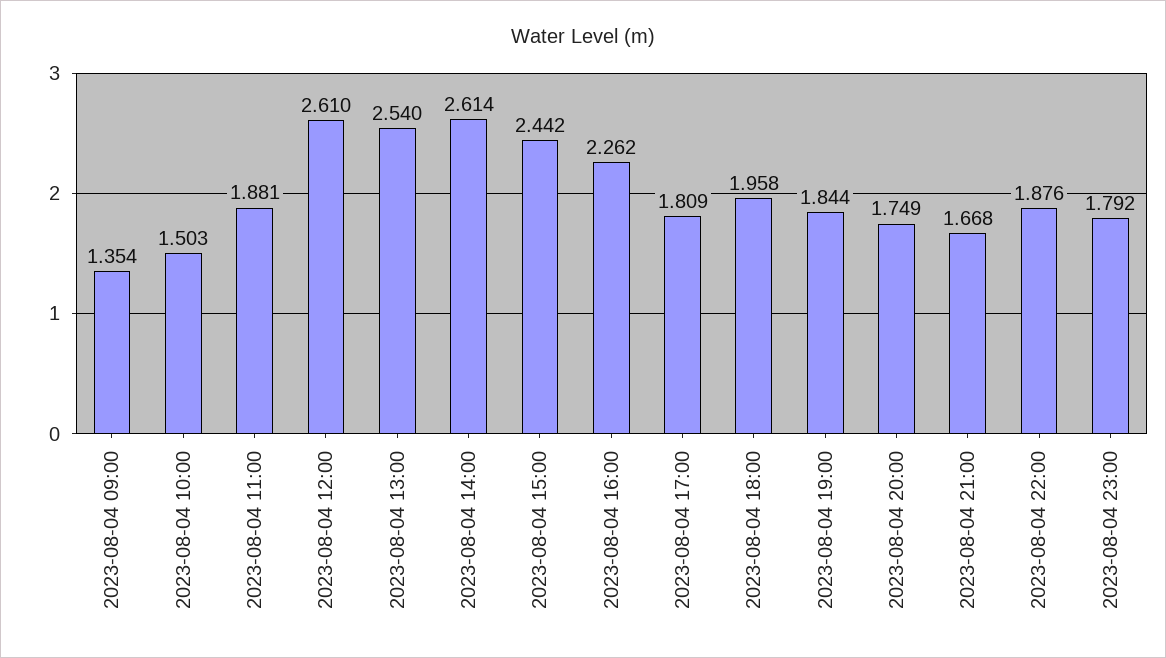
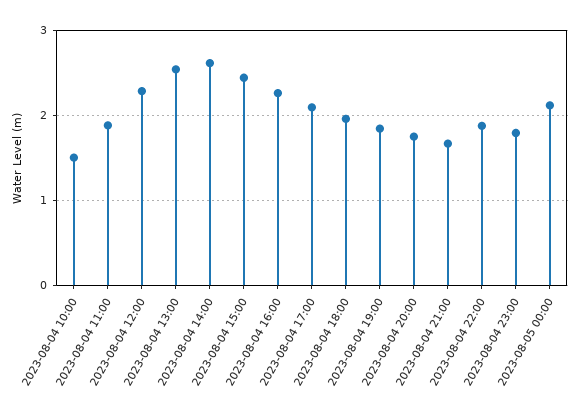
2023-08-04 09:00: 1.354 -> none
2023-08-04 12:00: 2.61 -> 2.3
2023-08-04 17:00: 1.809 -> 2.1
2023-08-05 00:00: none -> 2.1

